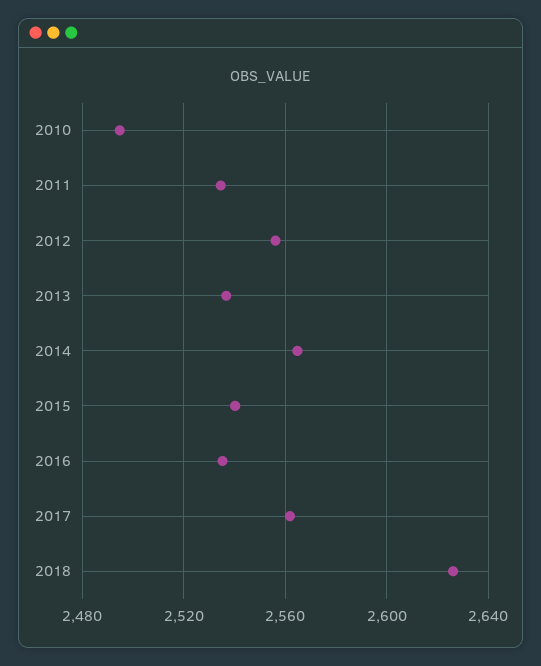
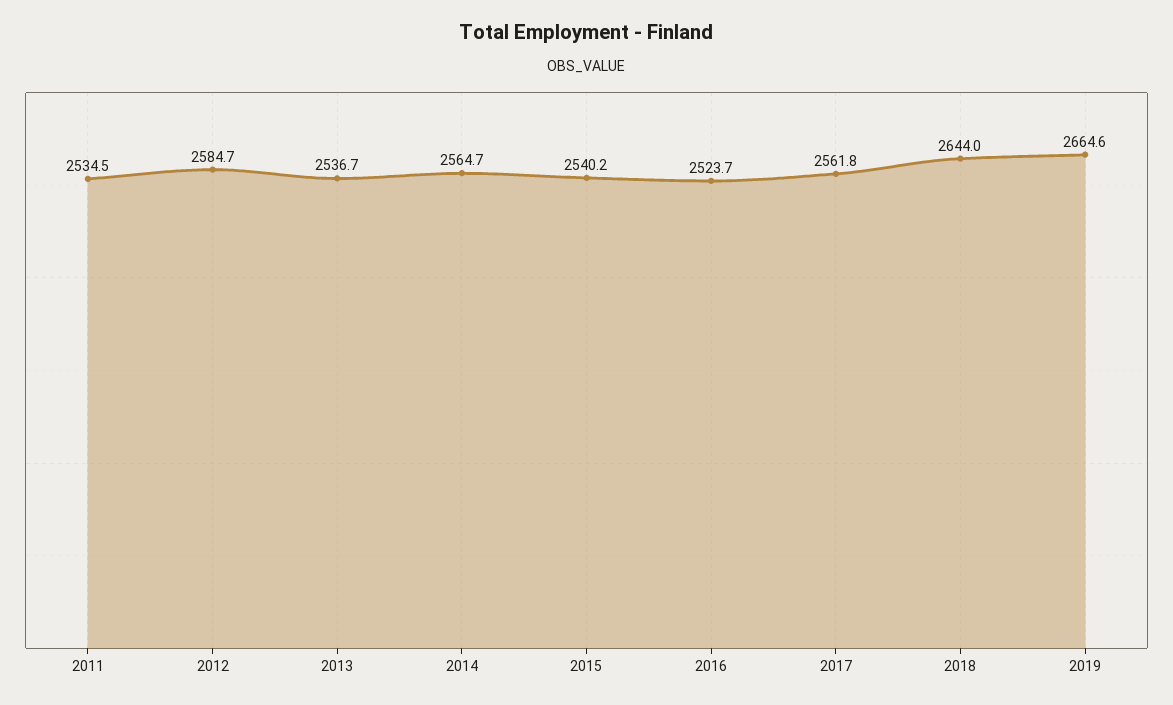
2010: 2495 -> none
2012: 2555 -> 2584.7
2016: 2535 -> 2523.7
2018: 2625 -> 2644
2019: none -> 2664.6

